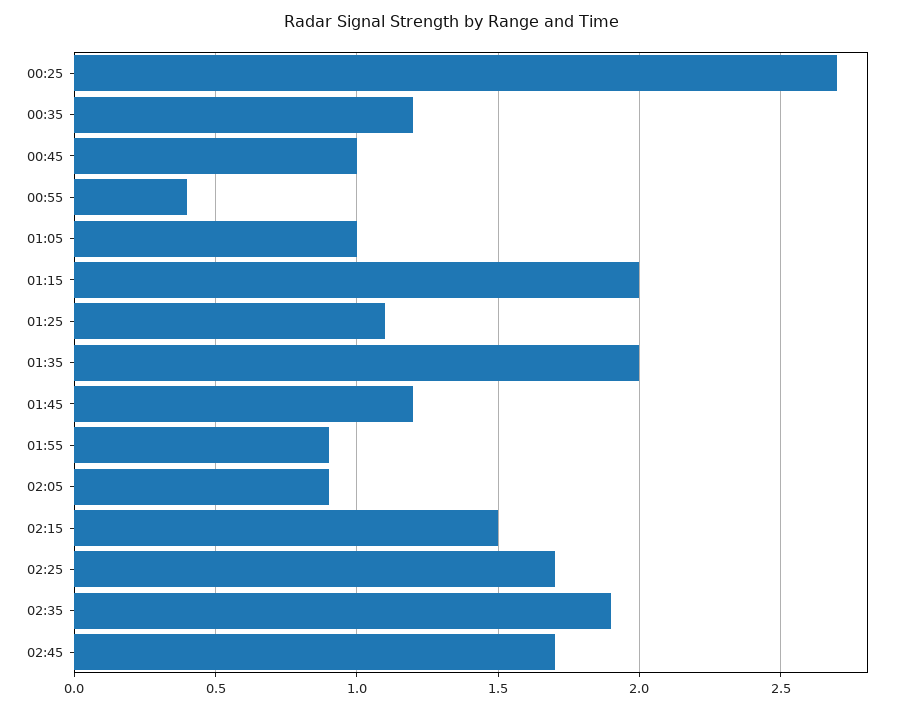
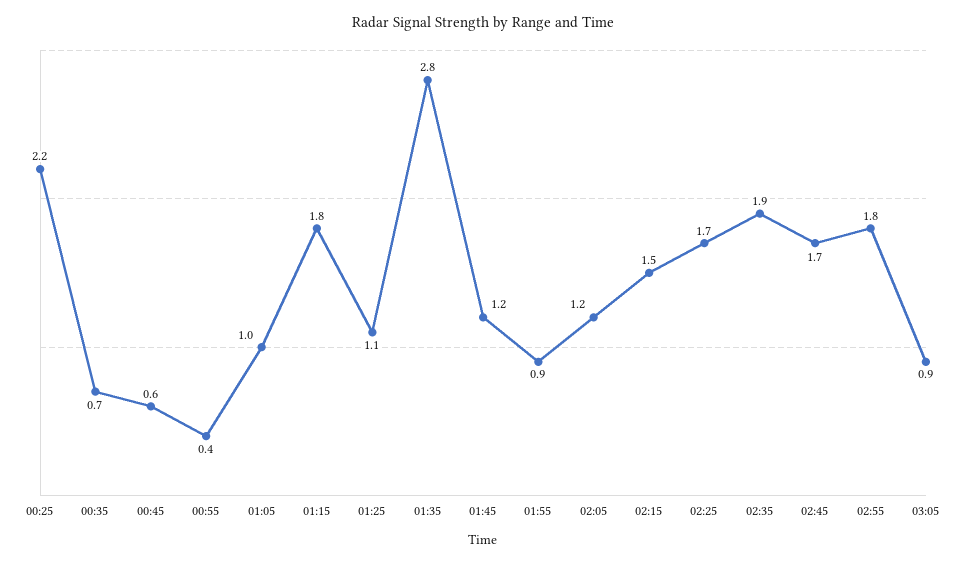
00:25: 2.7 -> 2.2
00:35: 1.2 -> 0.7
00:45: 1 -> 0.6
01:15: 2 -> 1.8
01:35: 2 -> 2.8
02:05: 0.9 -> 1.2
02:55: none -> 1.8
03:05: none -> 0.9

